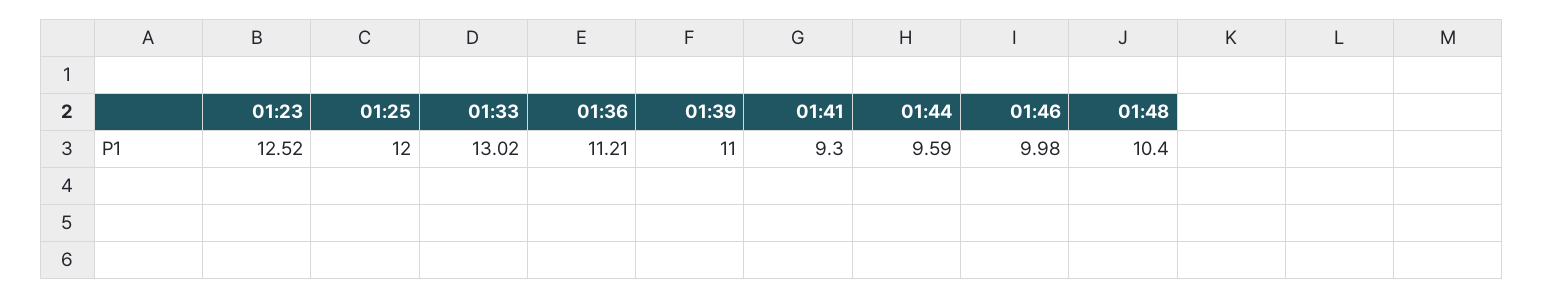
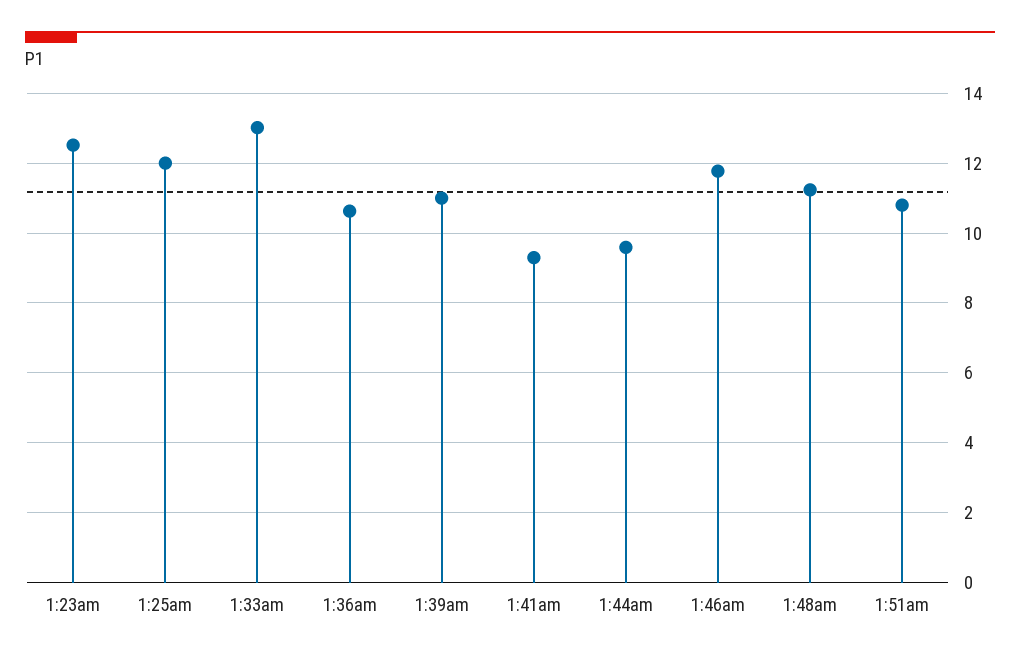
01:36: 11.21 -> 10.6
01:46: 9.98 -> 11.8
01:48: 10.4 -> 11.2
1:51am: none -> 10.8

